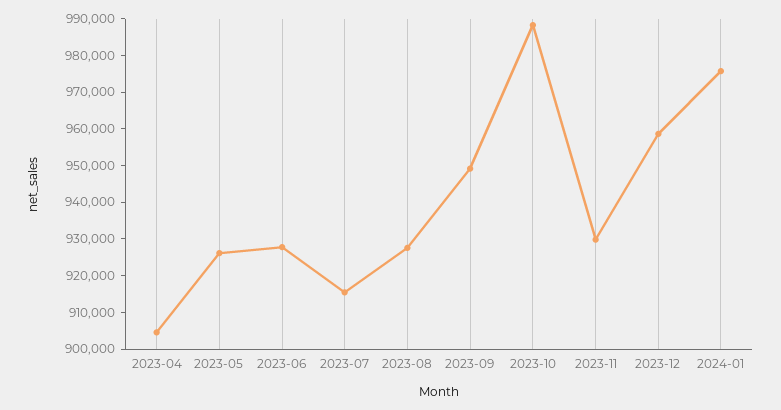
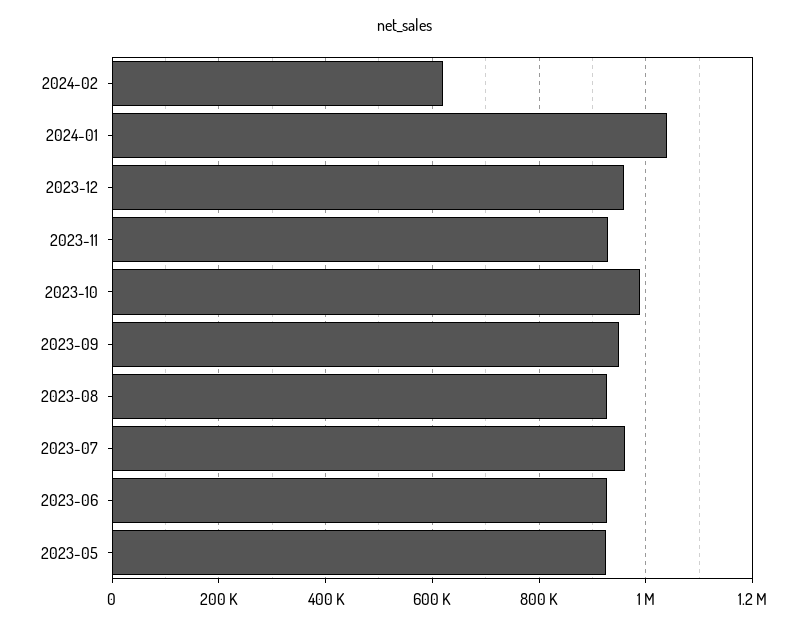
2023-04: 905000 -> none
2023-07: 915000 -> 960000
2024-01: 975000 -> 1040000
2024-02: none -> 620000

